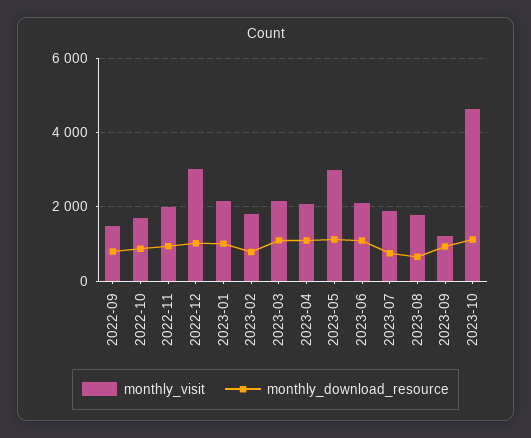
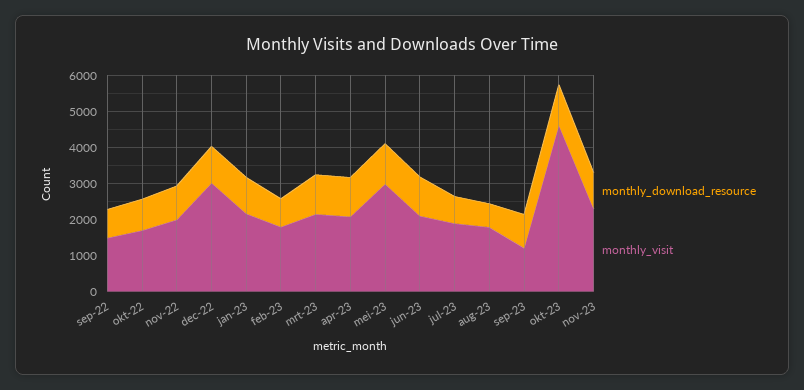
monthly_download_resource, nov-23: none -> 1000
monthly_visit, nov-23: none -> 2250

